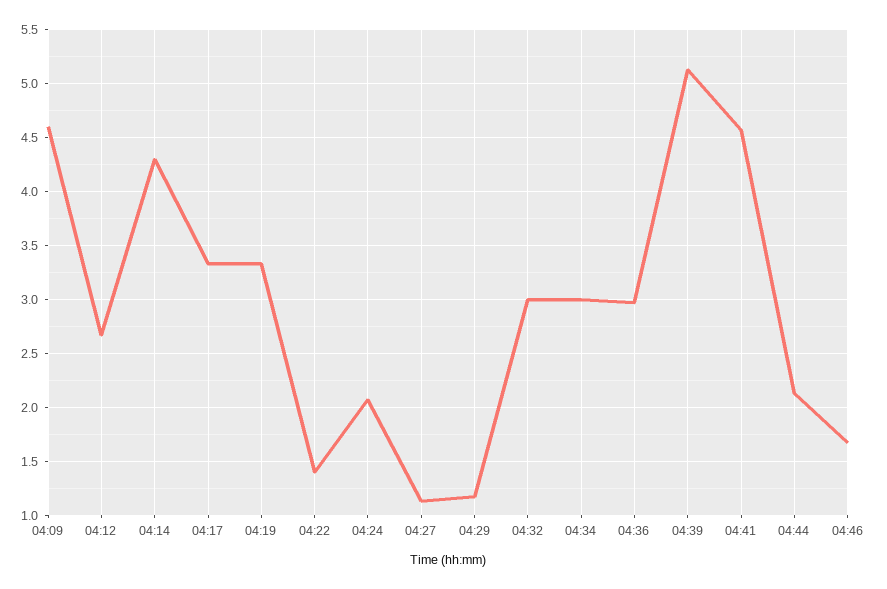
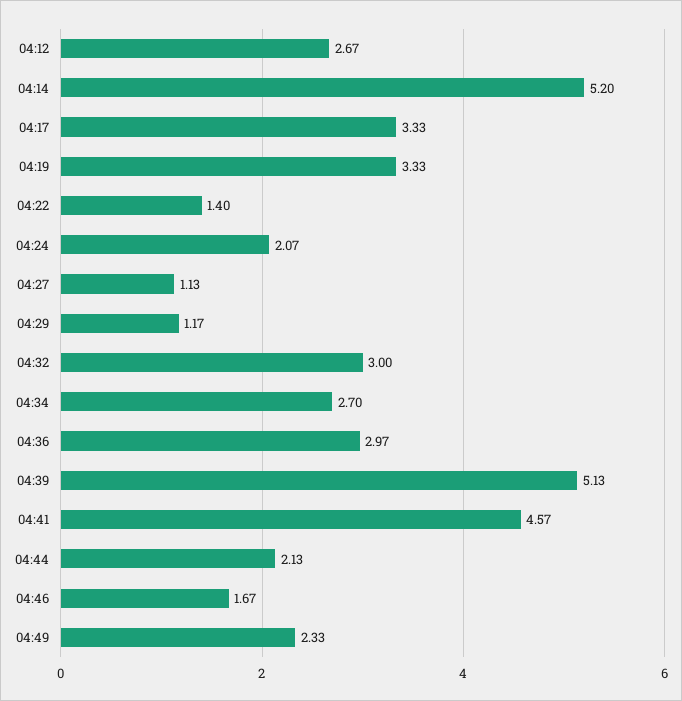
04:09: 4.6 -> none
04:14: 4.3 -> 5.2
04:34: 3 -> 2.7
04:49: none -> 2.33

